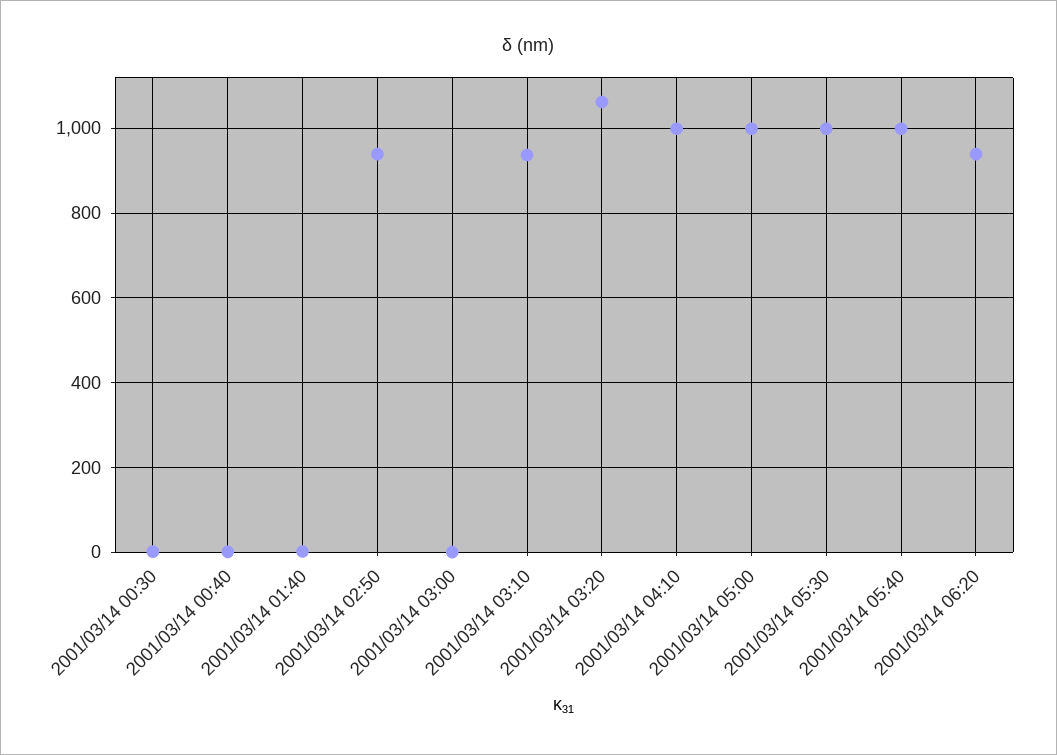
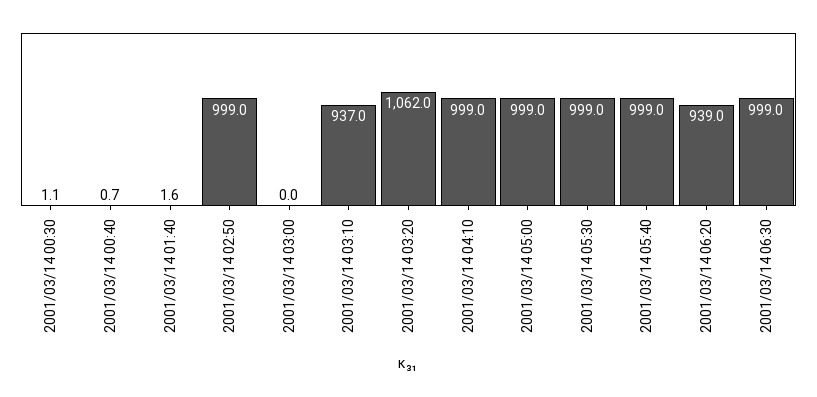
2001/03/14 02:50: 940 -> 999
2001/03/14 06:30: none -> 999

